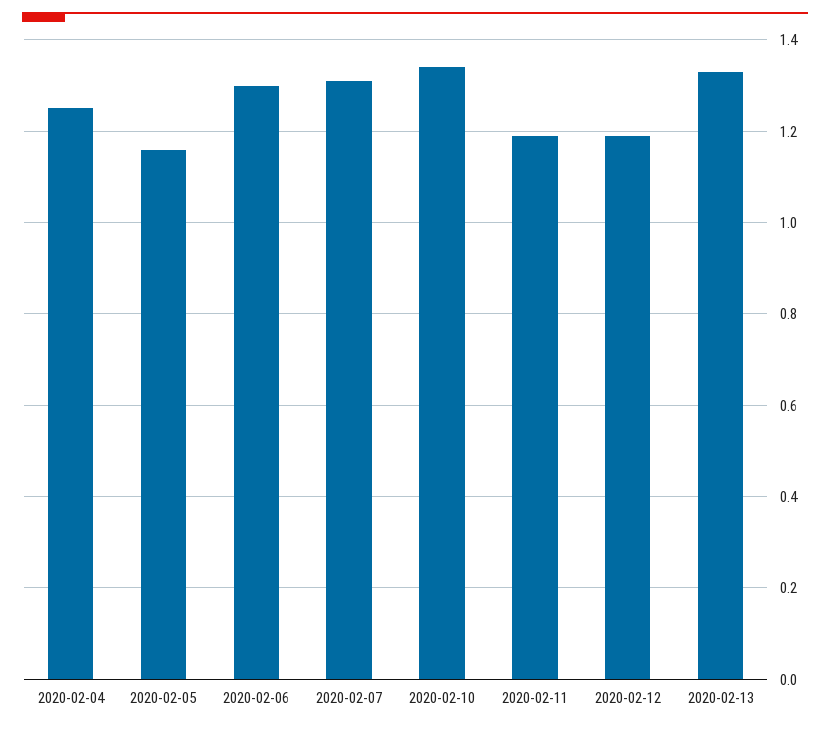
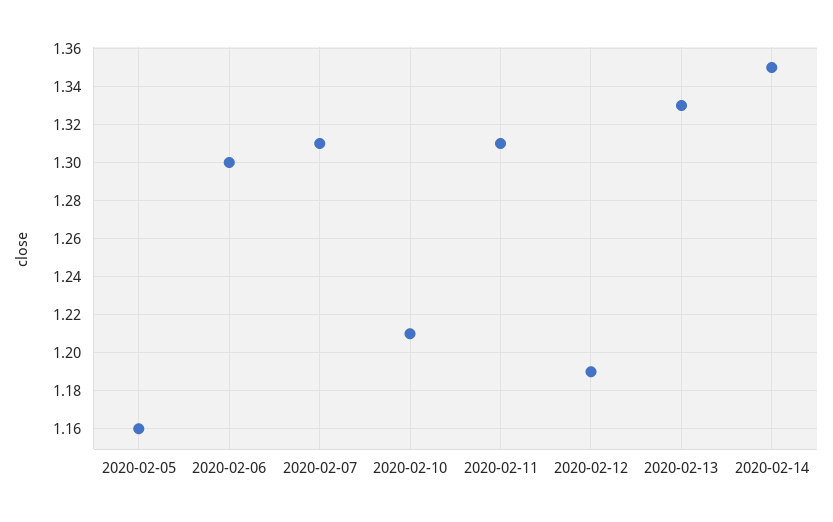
2020-02-04: 1.25 -> none
2020-02-10: 1.35 -> 1.21
2020-02-11: 1.2 -> 1.31
2020-02-14: none -> 1.35

